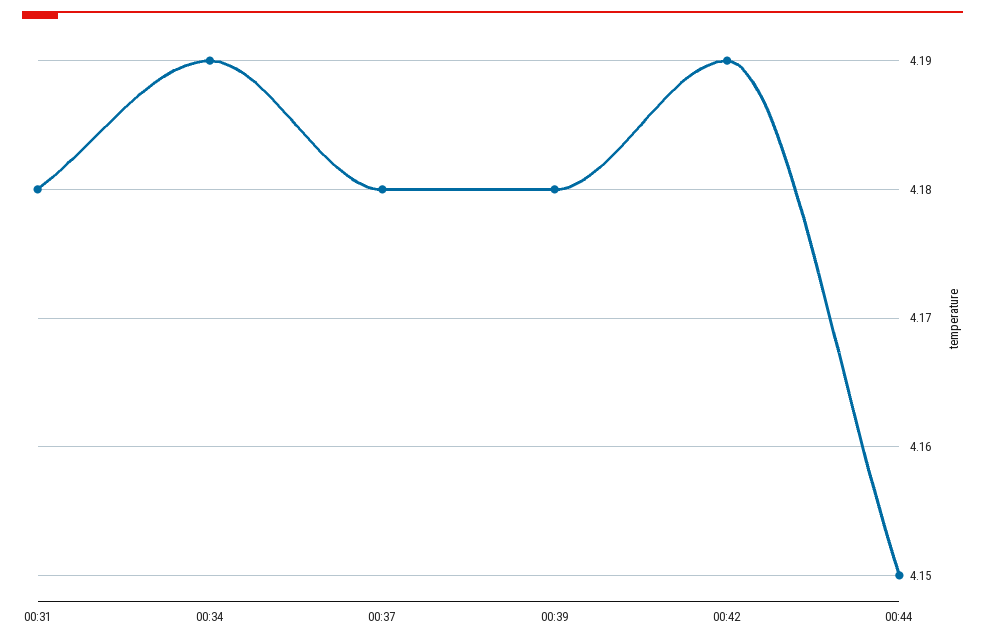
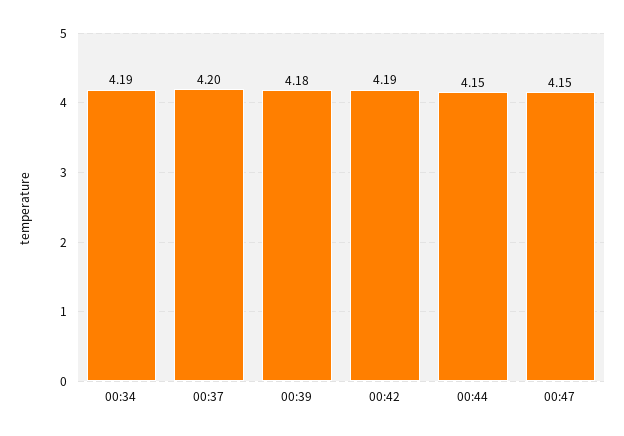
00:31: 4.18 -> none
00:37: 4.18 -> 4.2
00:47: none -> 4.15

